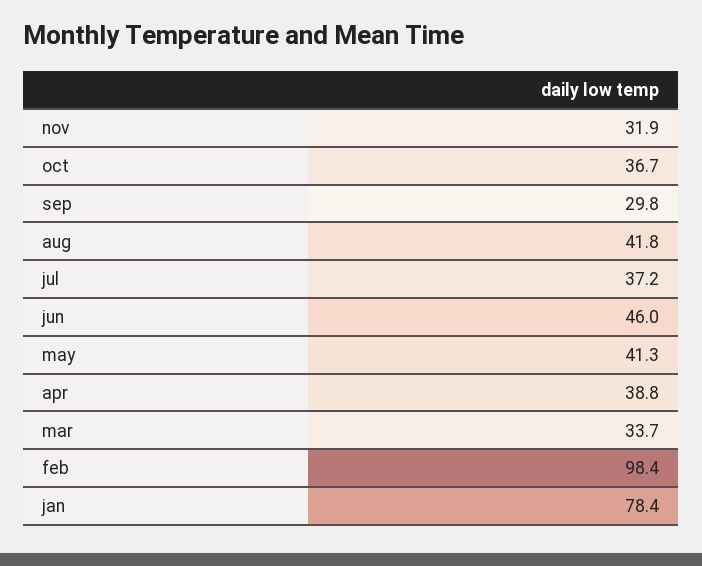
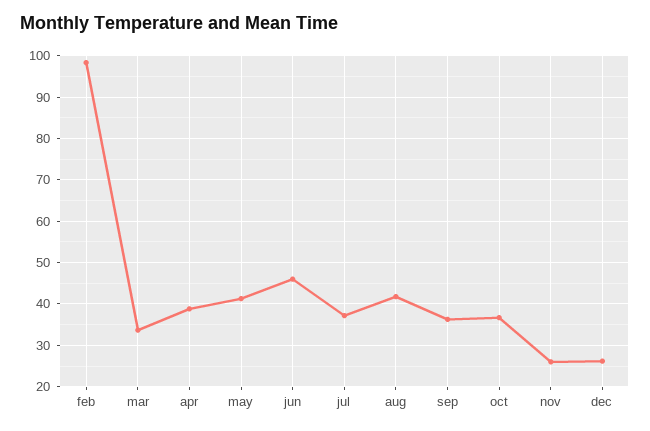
nov: 31.9 -> 26
sep: 29.8 -> 36
jan: 78.4 -> none
dec: none -> 26

